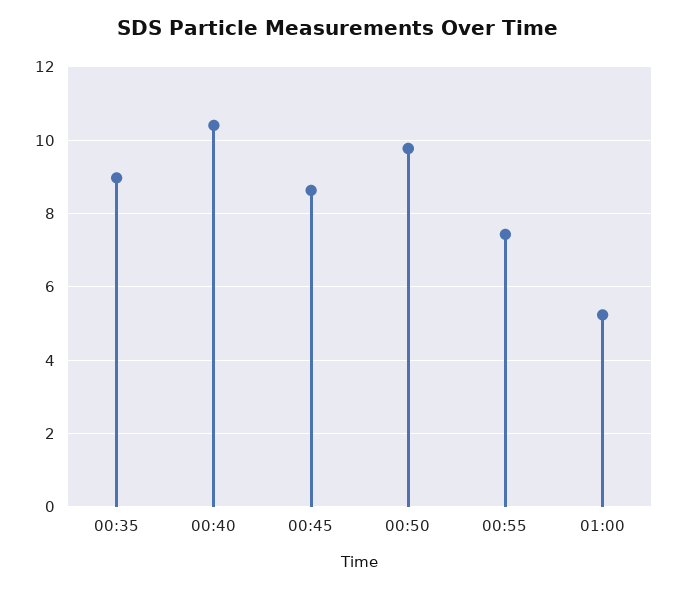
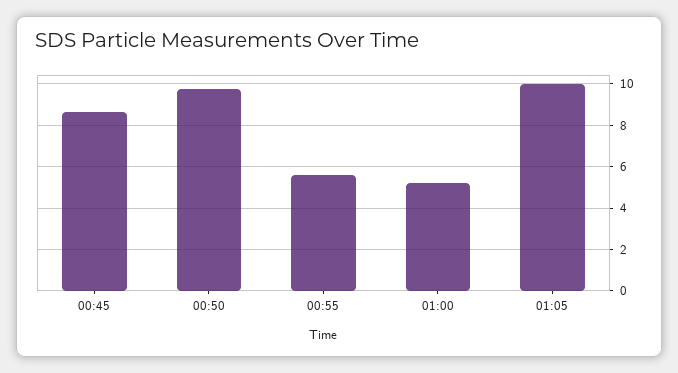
00:35: 9 -> none
00:40: 10.4 -> none
00:55: 7.4 -> 5.5
01:05: none -> 10

